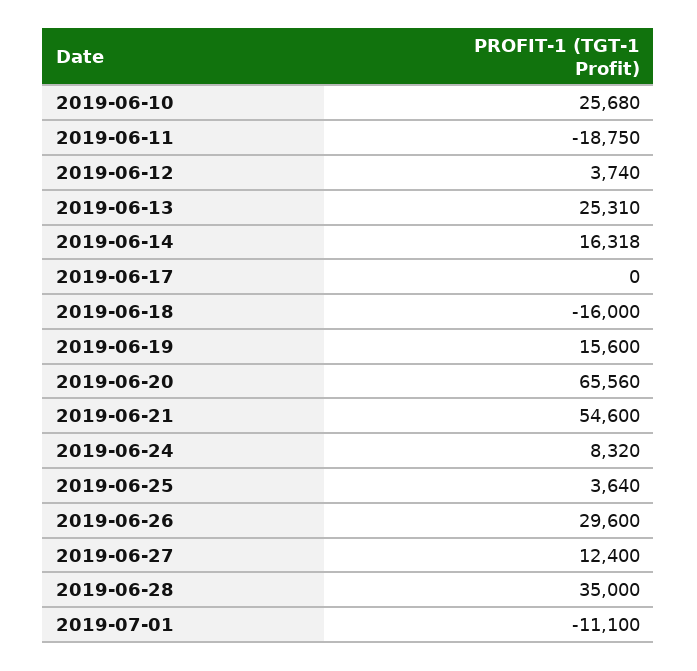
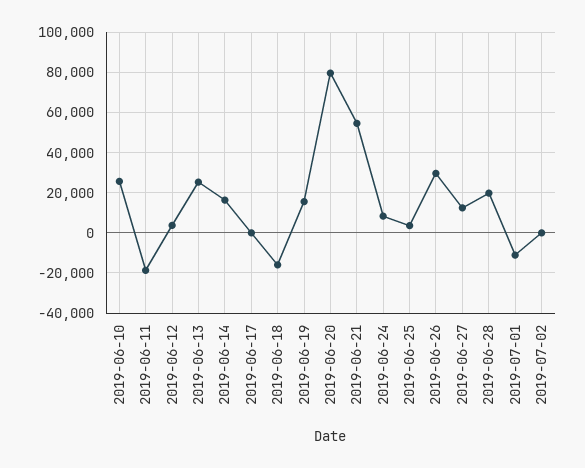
2019-06-20: 65560 -> 80000
2019-06-28: 35000 -> 20000
2019-07-02: none -> 0

